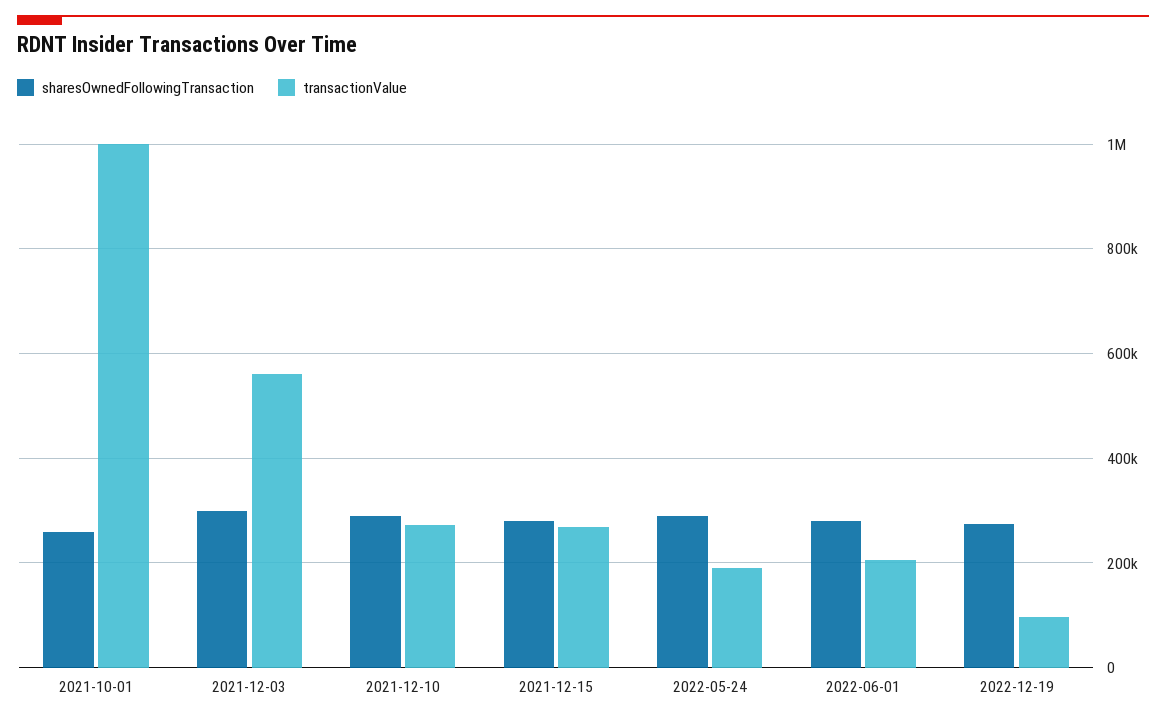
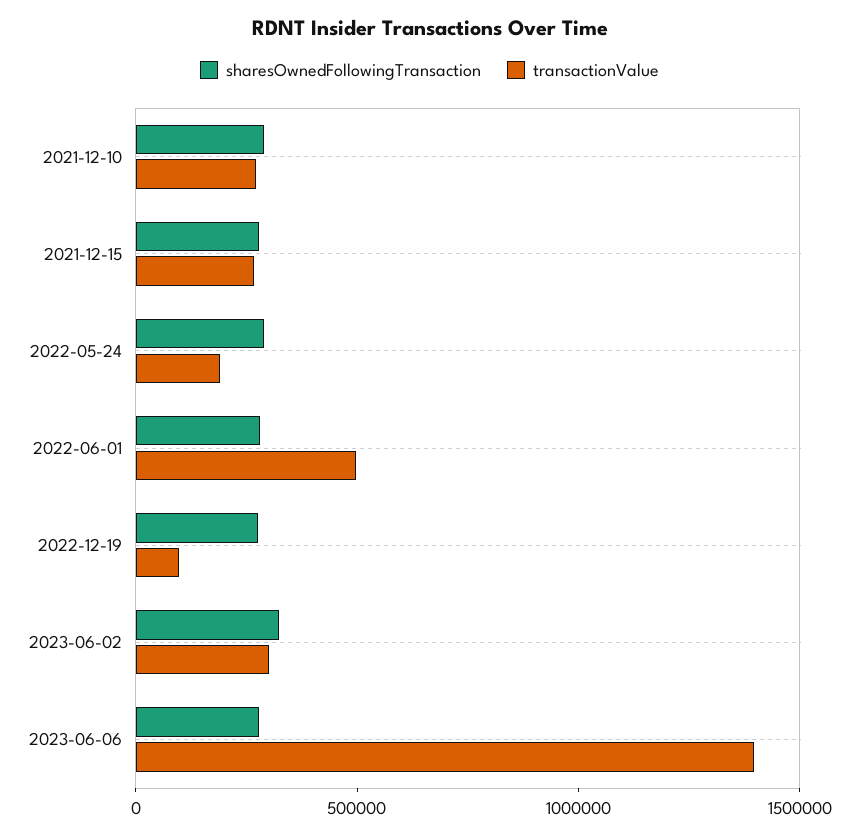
sharesOwnedFollowingTransaction, 2021-10-01: 260000 -> none
transactionValue, 2021-10-01: 1000000 -> none
sharesOwnedFollowingTransaction, 2021-12-03: 300000 -> none
transactionValue, 2021-12-03: 560000 -> none
transactionValue, 2022-06-01: 200000 -> 500000
sharesOwnedFollowingTransaction, 2023-06-02: none -> 300000
transactionValue, 2023-06-02: none -> 300000
sharesOwnedFollowingTransaction, 2023-06-06: none -> 300000
transactionValue, 2023-06-06: none -> 1400000

